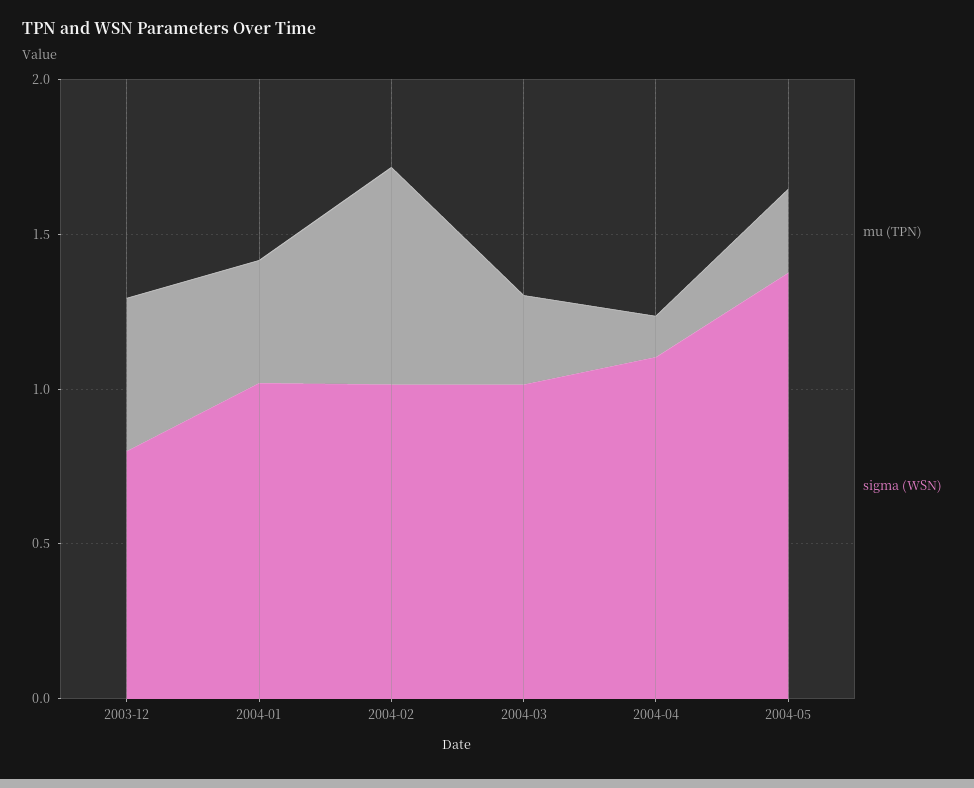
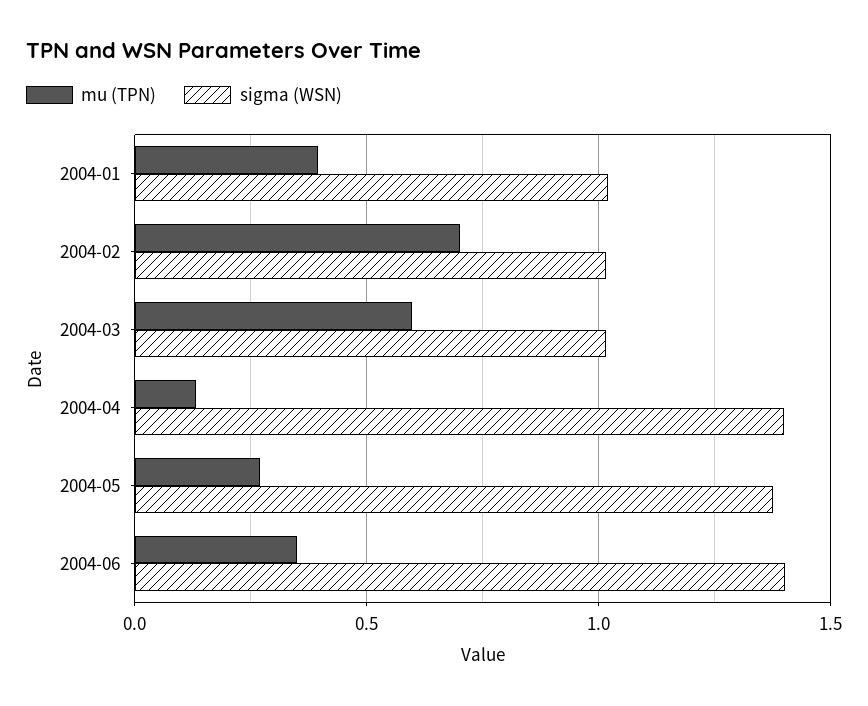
mu (TPN), 2003-12: 0.5 -> none
sigma (WSN), 2003-12: 0.8 -> none
mu (TPN), 2004-03: 0.3 -> 0.6
sigma (WSN), 2004-04: 1.1 -> 1.4
mu (TPN), 2004-06: none -> 0.35
sigma (WSN), 2004-06: none -> 1.4

